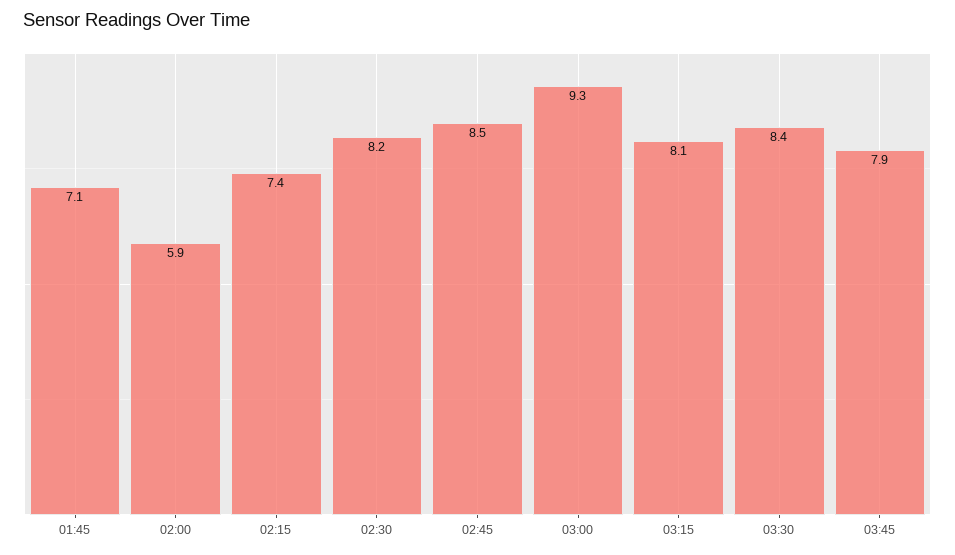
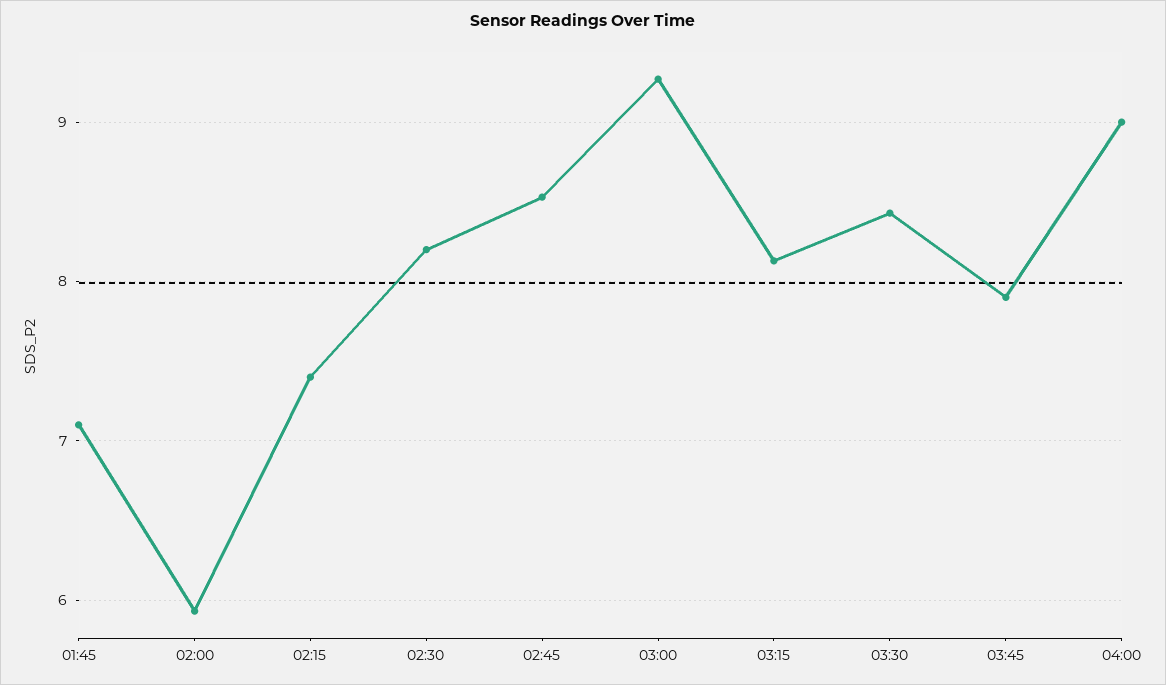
04:00: none -> 9

